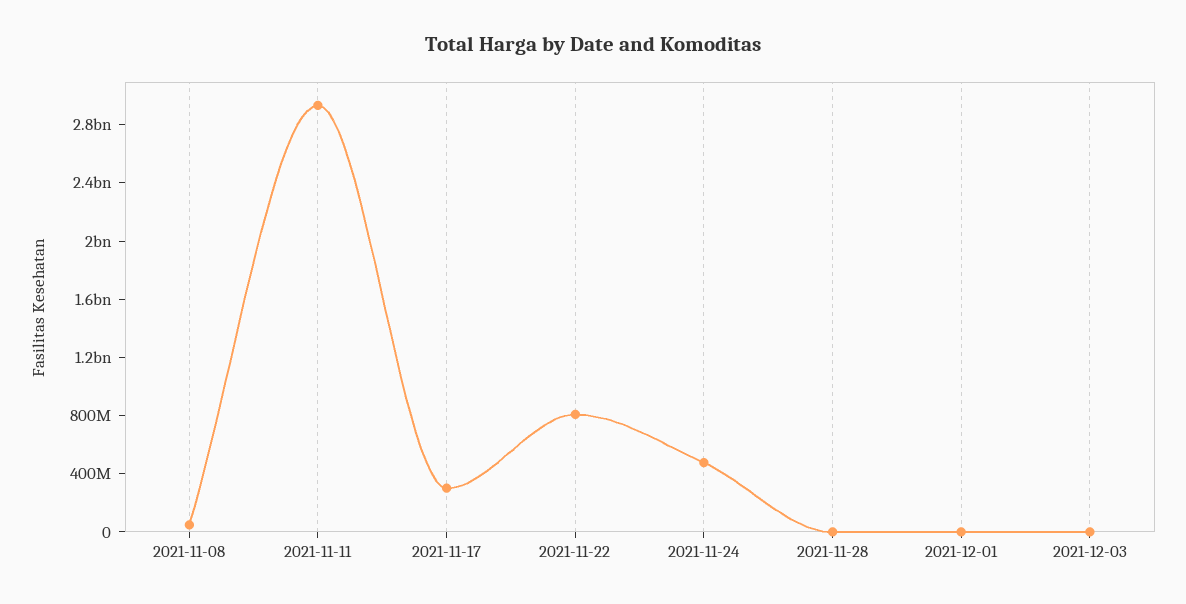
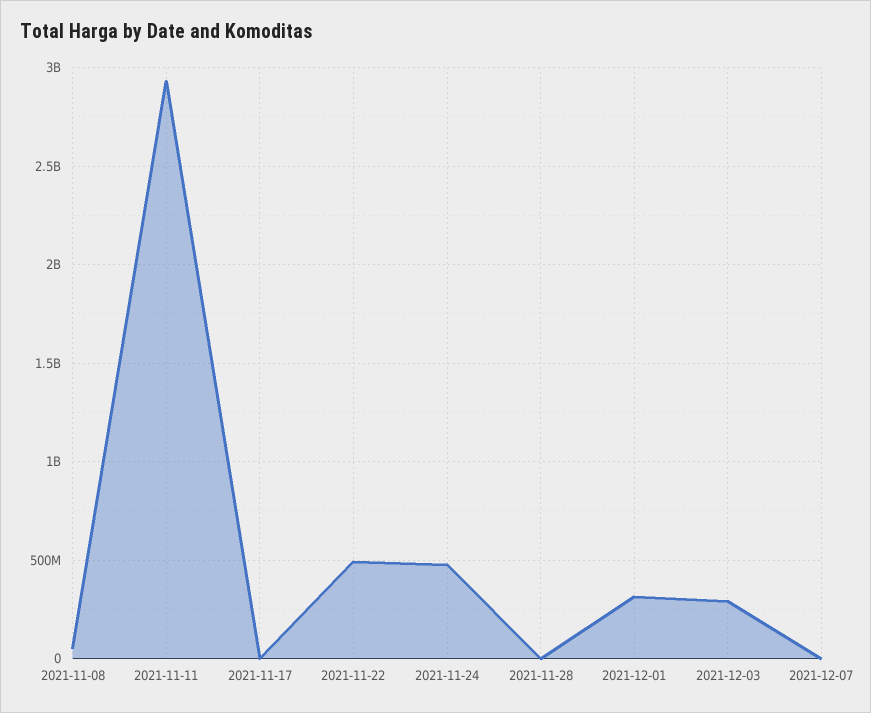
2021-11-17: 300000000 -> 0
2021-11-22: 800000000 -> 500000000
2021-12-01: 0 -> 300000000
2021-12-03: 0 -> 300000000
2021-12-07: none -> 0

